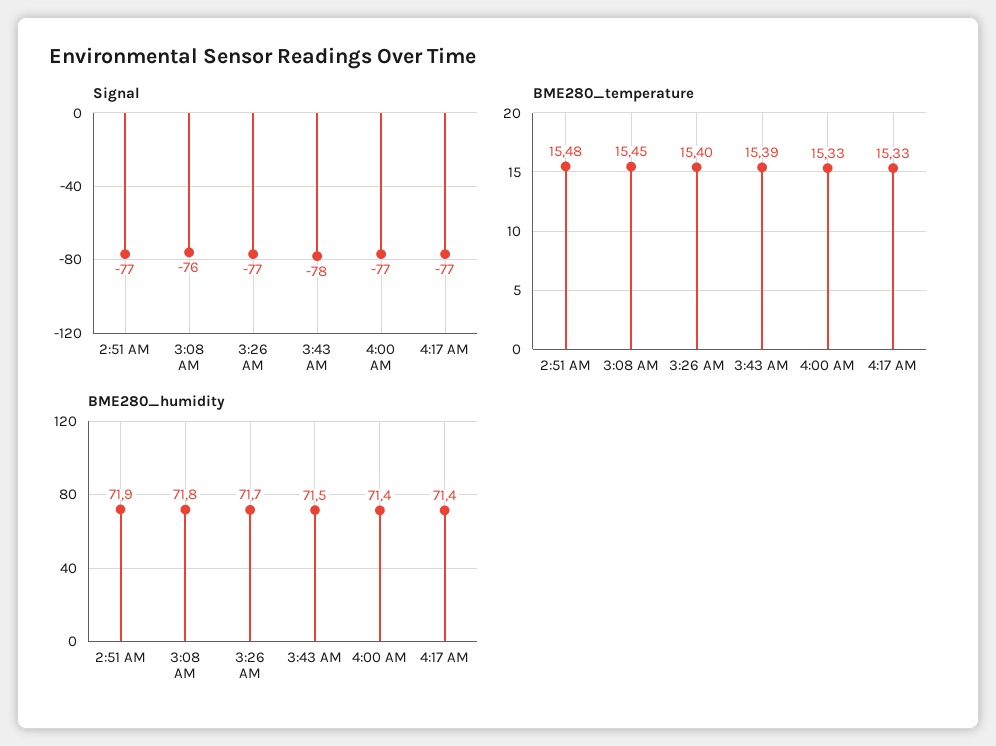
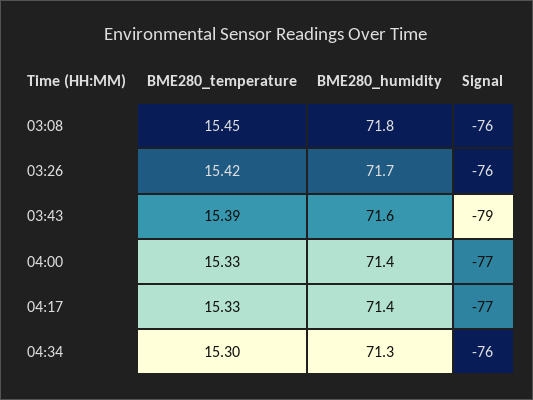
Signal, 2:51 AM: -77 -> none
Signal, 3:26 AM: -77 -> -76
Signal, 3:43 AM: -78 -> -79
BME280_temperature, 2:51 AM: 15.48 -> none
BME280_temperature, 3:26 AM: 15.4 -> 15.42
BME280_humidity, 2:51 AM: 71.9 -> none
BME280_humidity, 3:43 AM: 71.5 -> 71.6
BME280_temperature, 04:34: none -> 15.3
BME280_humidity, 04:34: none -> 71.3
Signal, 04:34: none -> -76

